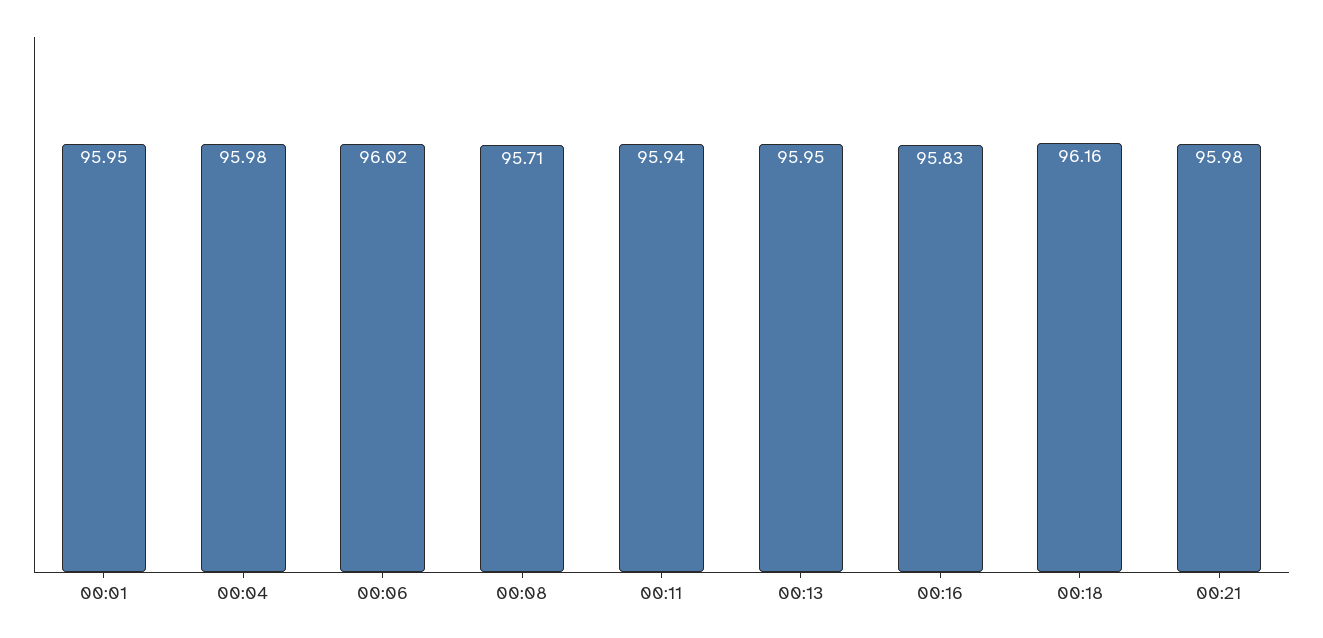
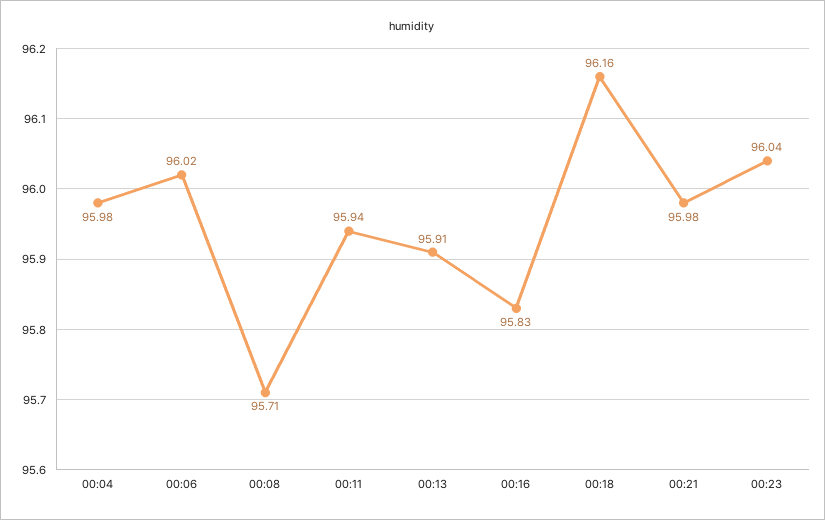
00:01: 95.95 -> none
00:13: 95.95 -> 95.91
00:23: none -> 96.04

